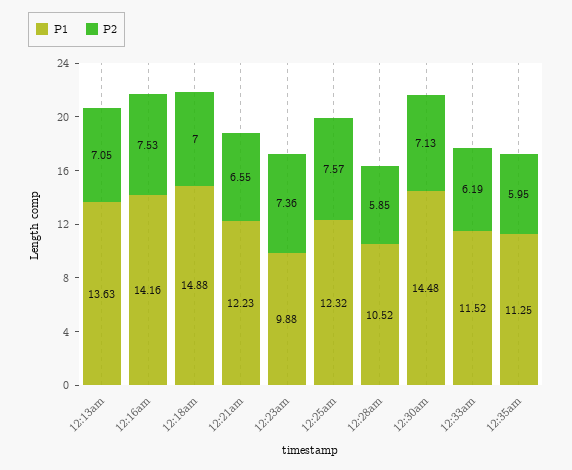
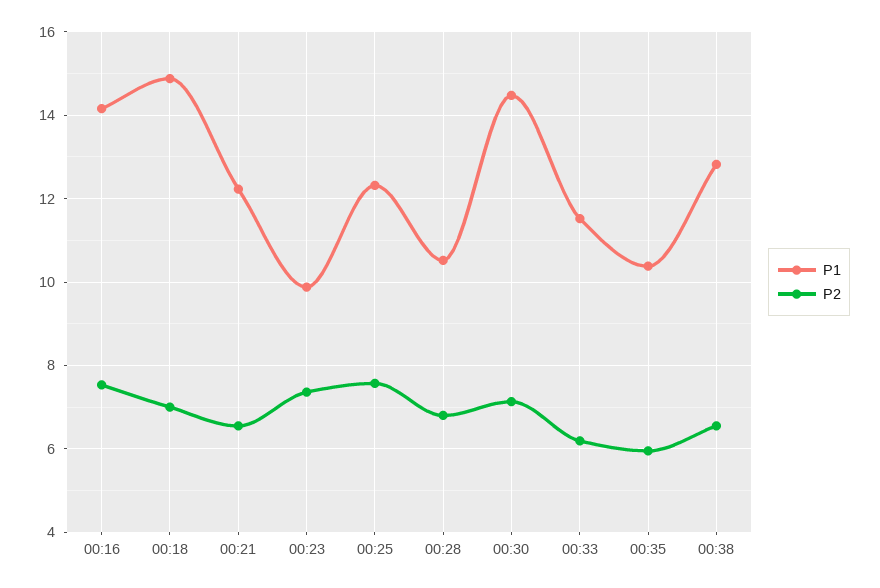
P1, 12:13am: 13.63 -> none
P2, 12:13am: 7.05 -> none
P2, 12:28am: 5.85 -> 6.8
P1, 12:35am: 11.25 -> 10.4
P1, 00:38: none -> 12.8
P2, 00:38: none -> 6.6

